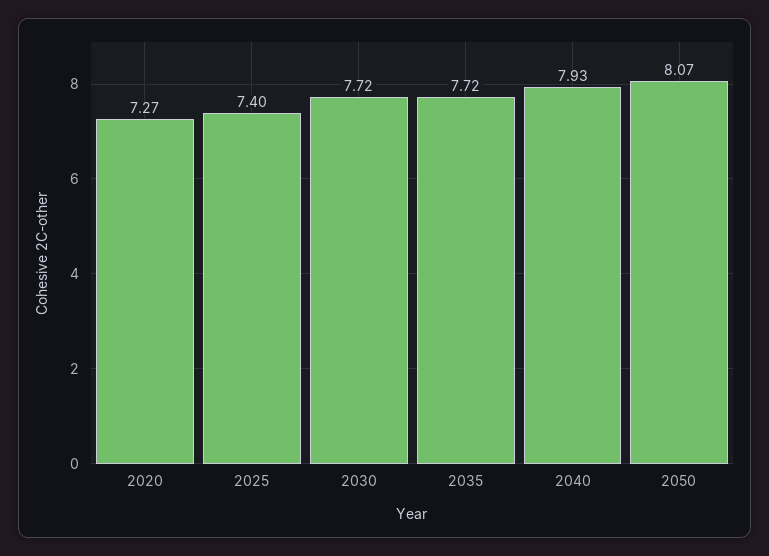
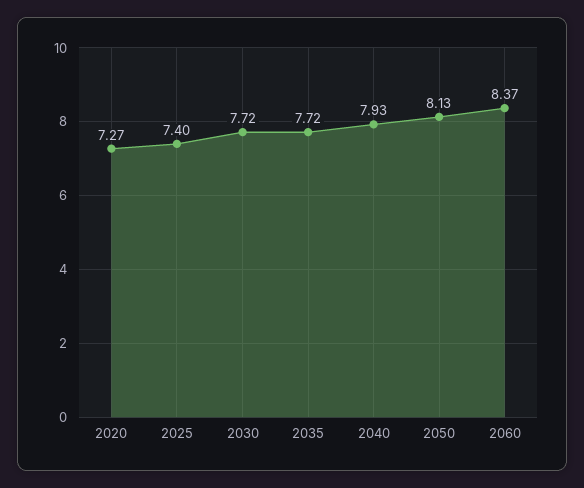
2050: 8.07 -> 8.13
2060: none -> 8.37

